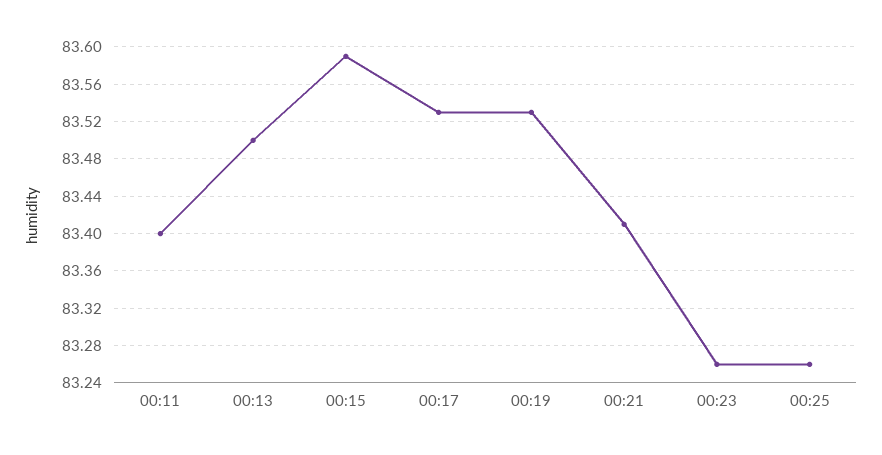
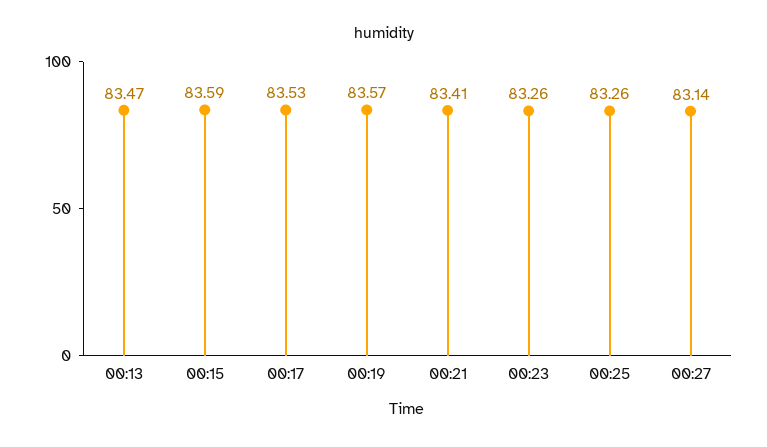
00:11: 83.4 -> none
00:13: 83.5 -> 83.47
00:19: 83.53 -> 83.57
00:27: none -> 83.14

